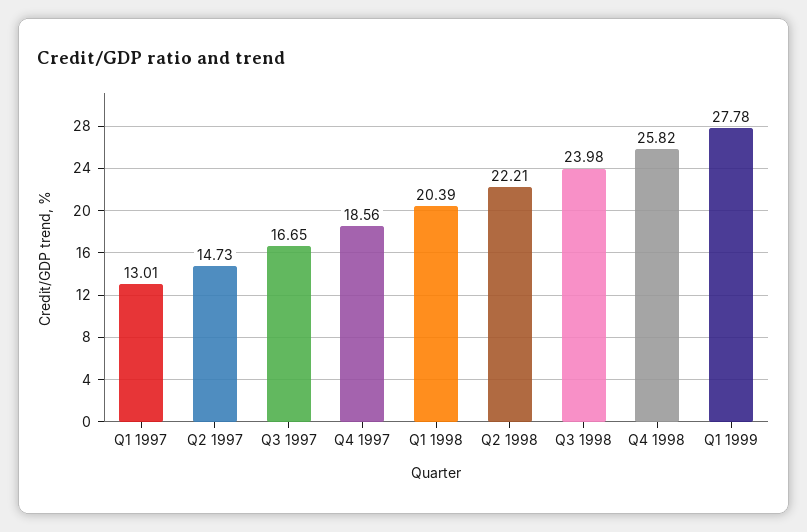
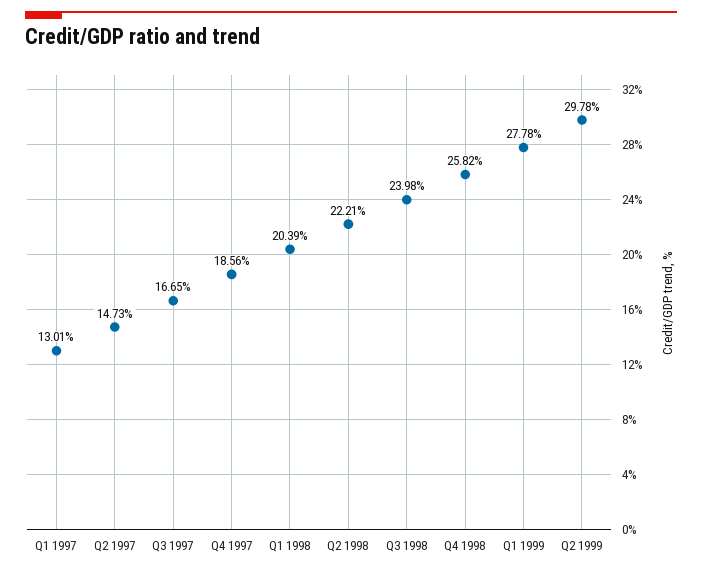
Q2 1999: none -> 29.78

